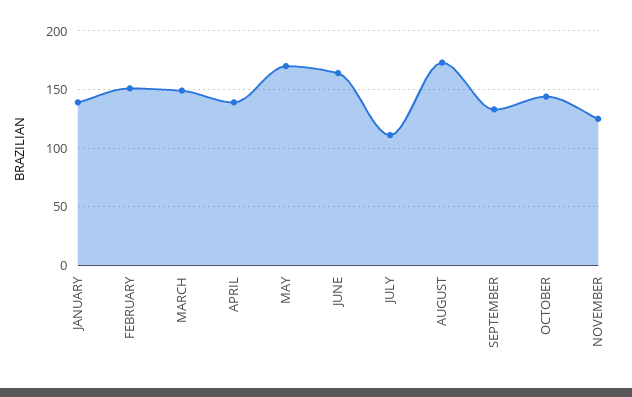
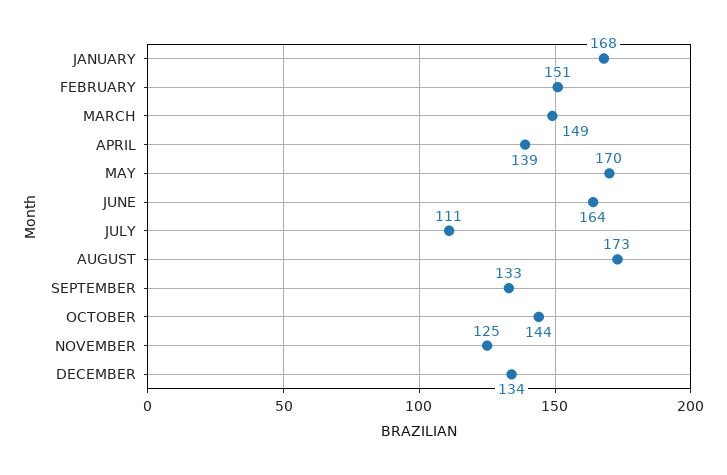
JANUARY: 140 -> 168
DECEMBER: none -> 134

